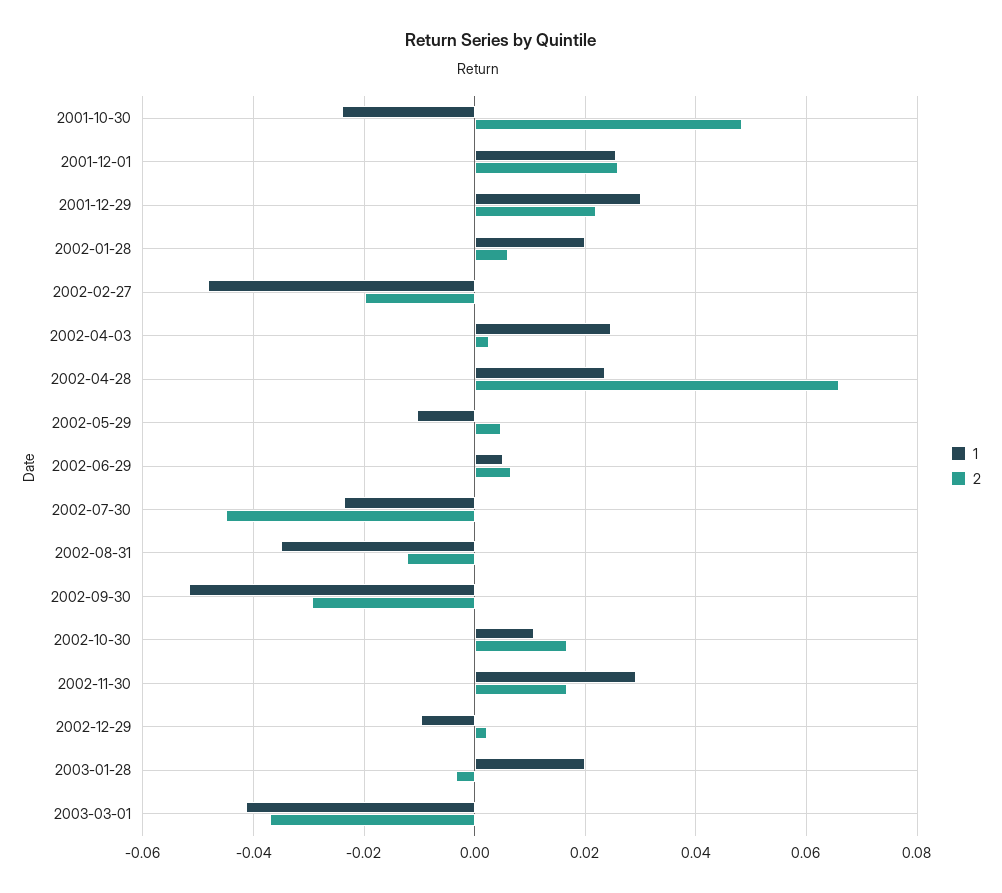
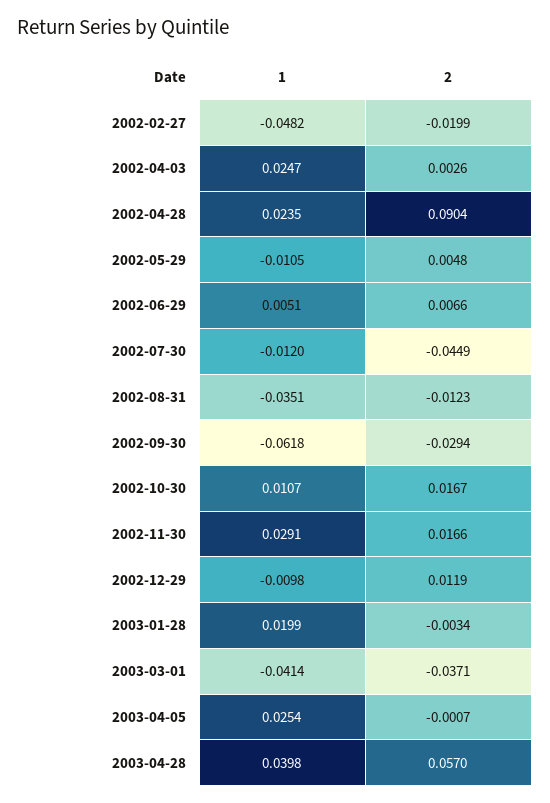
1, 2001-10-30: -0.024 -> none
2, 2001-10-30: 0.048 -> none
1, 2001-12-01: 0.026 -> none
2, 2001-12-01: 0.026 -> none
1, 2001-12-29: 0.03 -> none
2, 2001-12-29: 0.022 -> none
1, 2002-01-28: 0.02 -> none
2, 2002-01-28: 0.006 -> none
2, 2002-04-28: 0.066 -> 0.0904
1, 2002-07-30: -0.024 -> -0.012
1, 2002-09-30: -0.052 -> -0.0618
2, 2002-12-29: 0.002 -> 0.0119
1, 2003-04-05: none -> 0.0254
2, 2003-04-05: none -> -0.0007
1, 2003-04-28: none -> 0.0398
2, 2003-04-28: none -> 0.057

